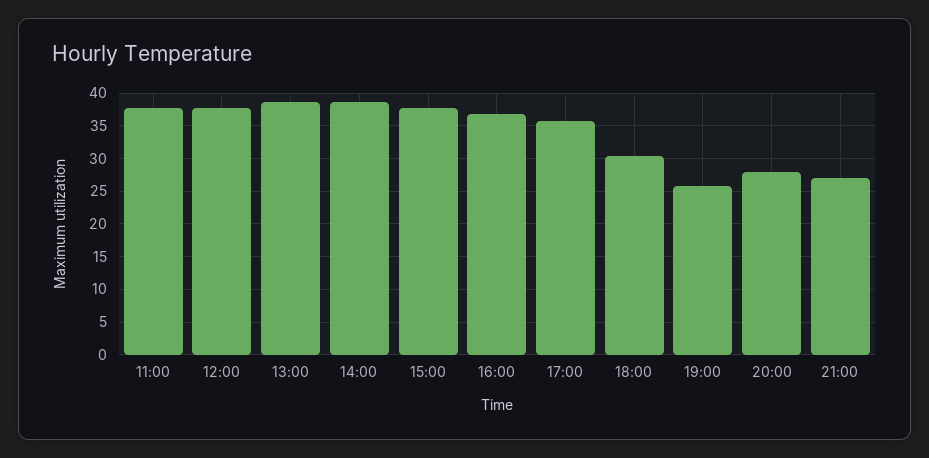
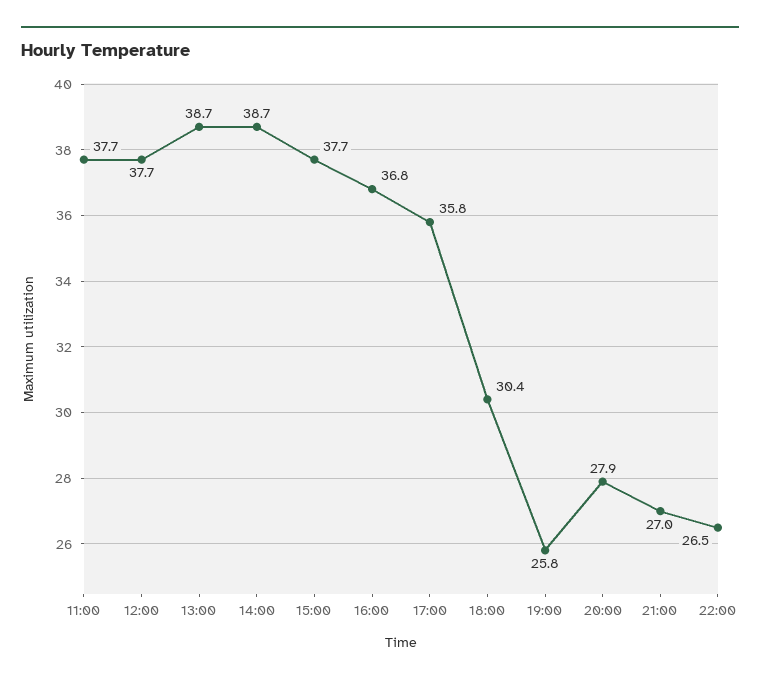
22:00: none -> 26.5

